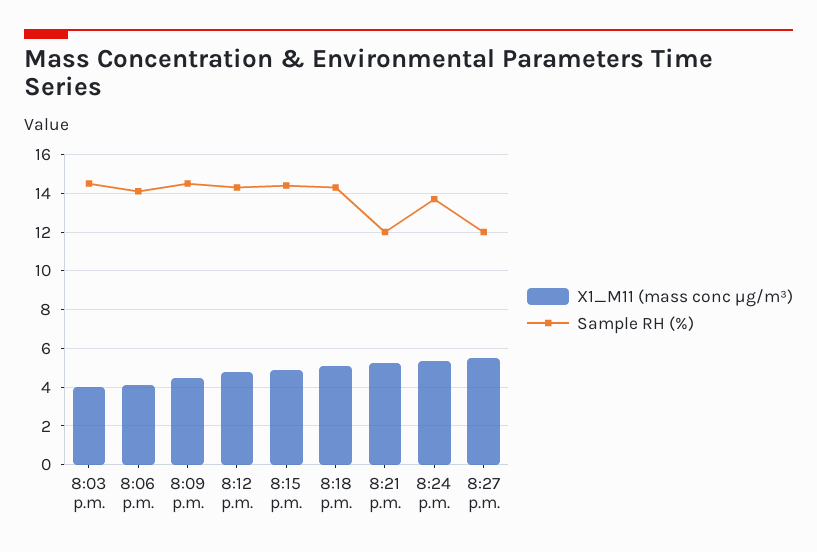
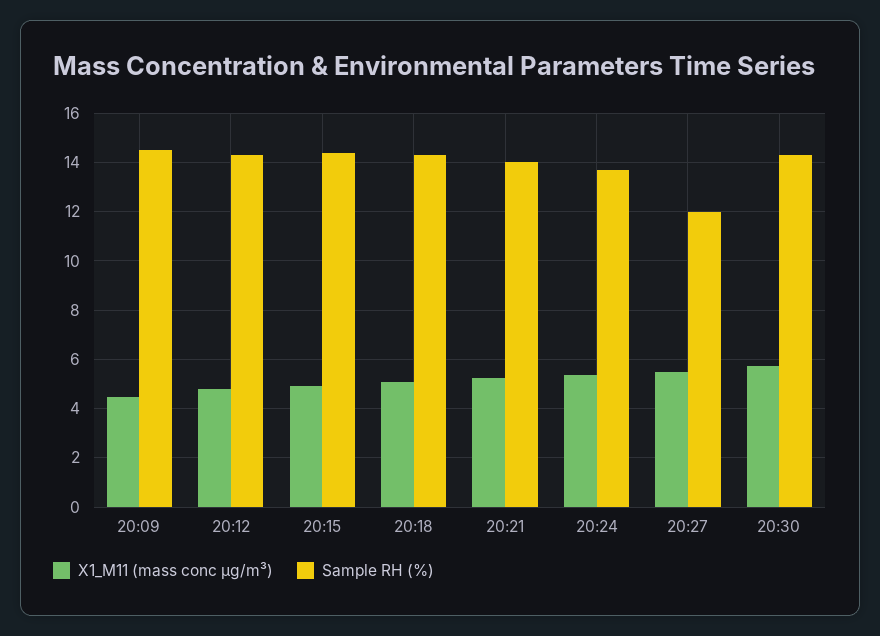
X1_M11 (mass conc μg/m³), 8:03 p.m.: 4 -> none
Sample RH (%), 8:03 p.m.: 14.5 -> none
X1_M11 (mass conc μg/m³), 8:06 p.m.: 4 -> none
Sample RH (%), 8:06 p.m.: 14 -> none
Sample RH (%), 8:21 p.m.: 12 -> 14
X1_M11 (mass conc μg/m³), 20:30: none -> 5.75
Sample RH (%), 20:30: none -> 14.25

